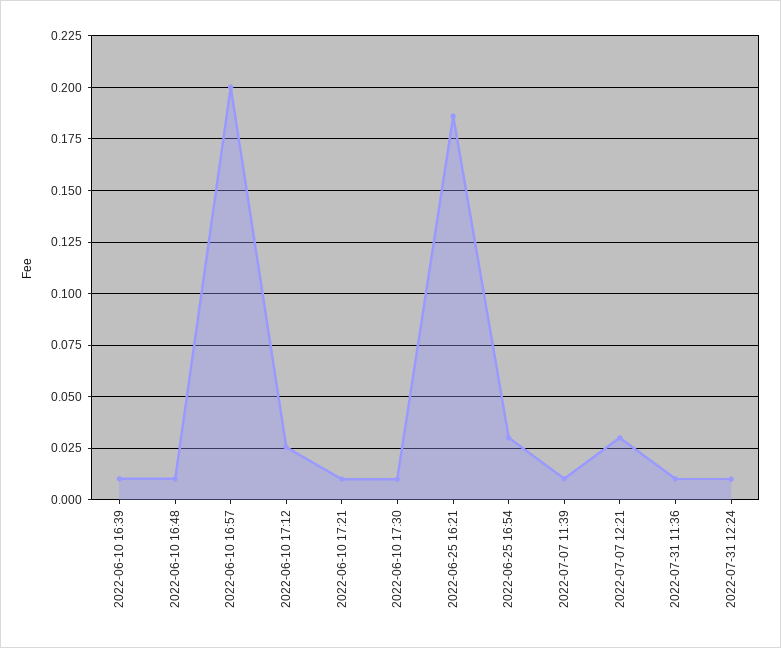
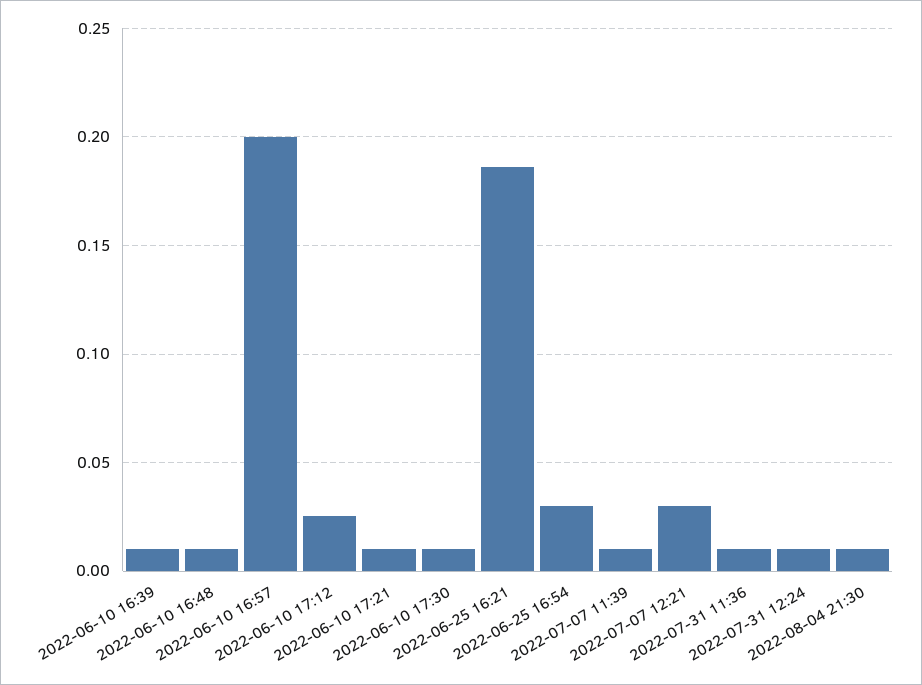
2022-08-04 21:30: none -> 0.01

